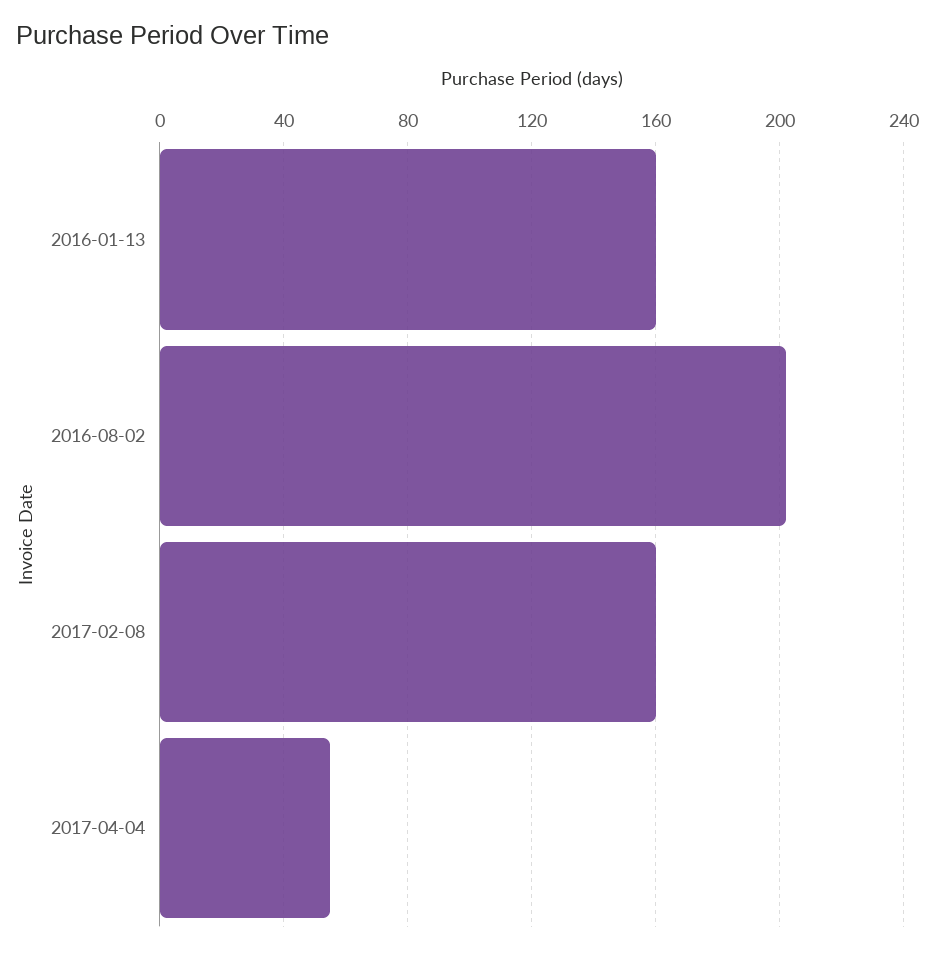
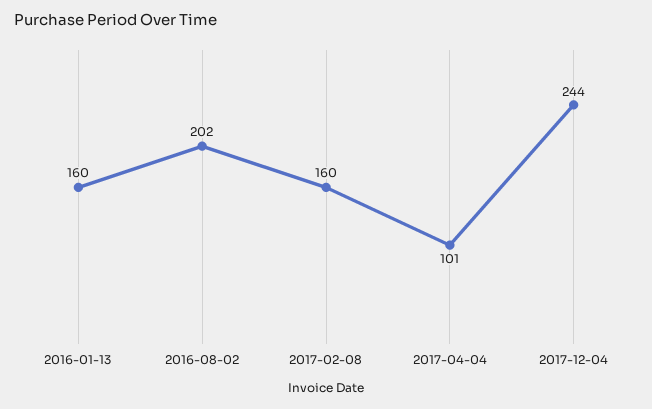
2017-04-04: 55 -> 101
2017-12-04: none -> 244

